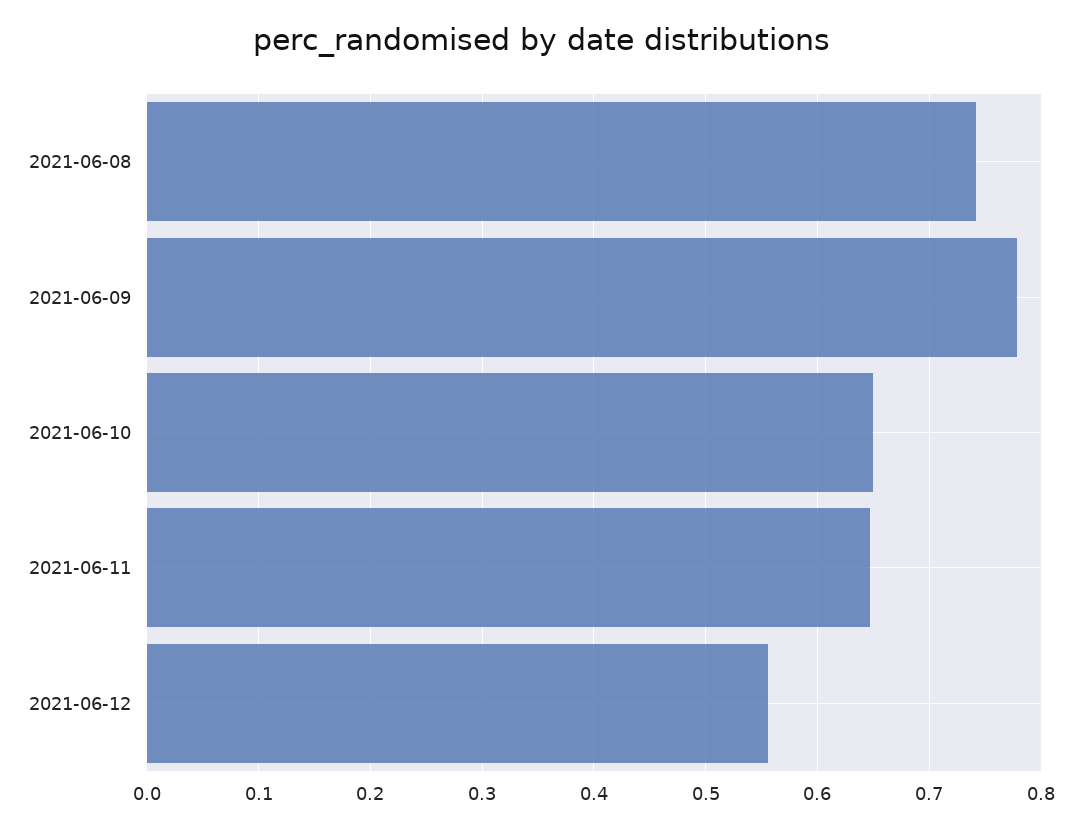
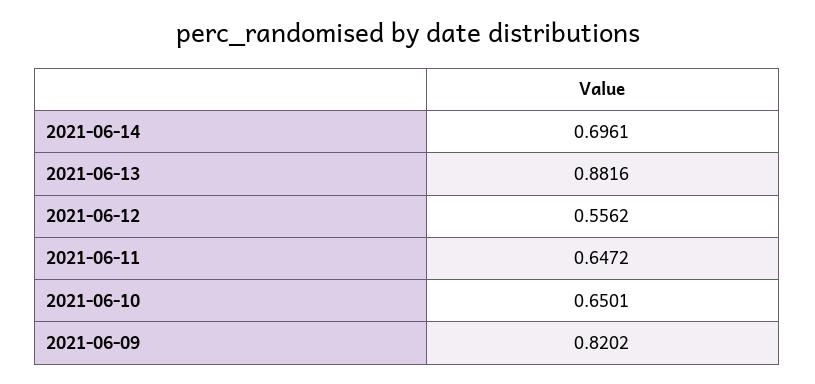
2021-06-08: 0.74 -> none
2021-06-09: 0.78 -> 0.8202
2021-06-14: none -> 0.6961
2021-06-13: none -> 0.8816

